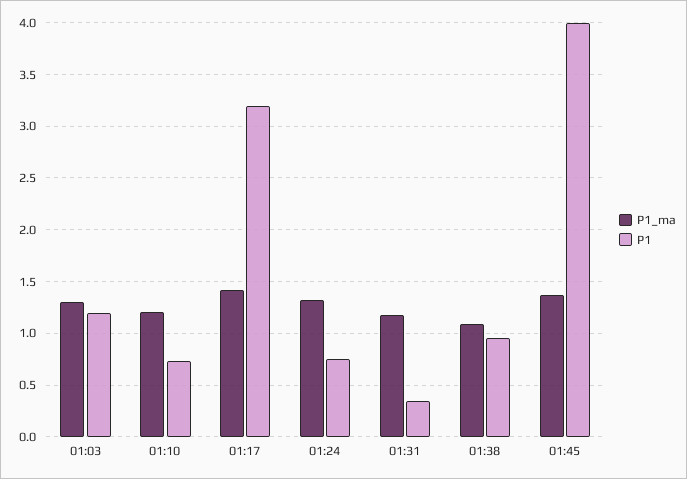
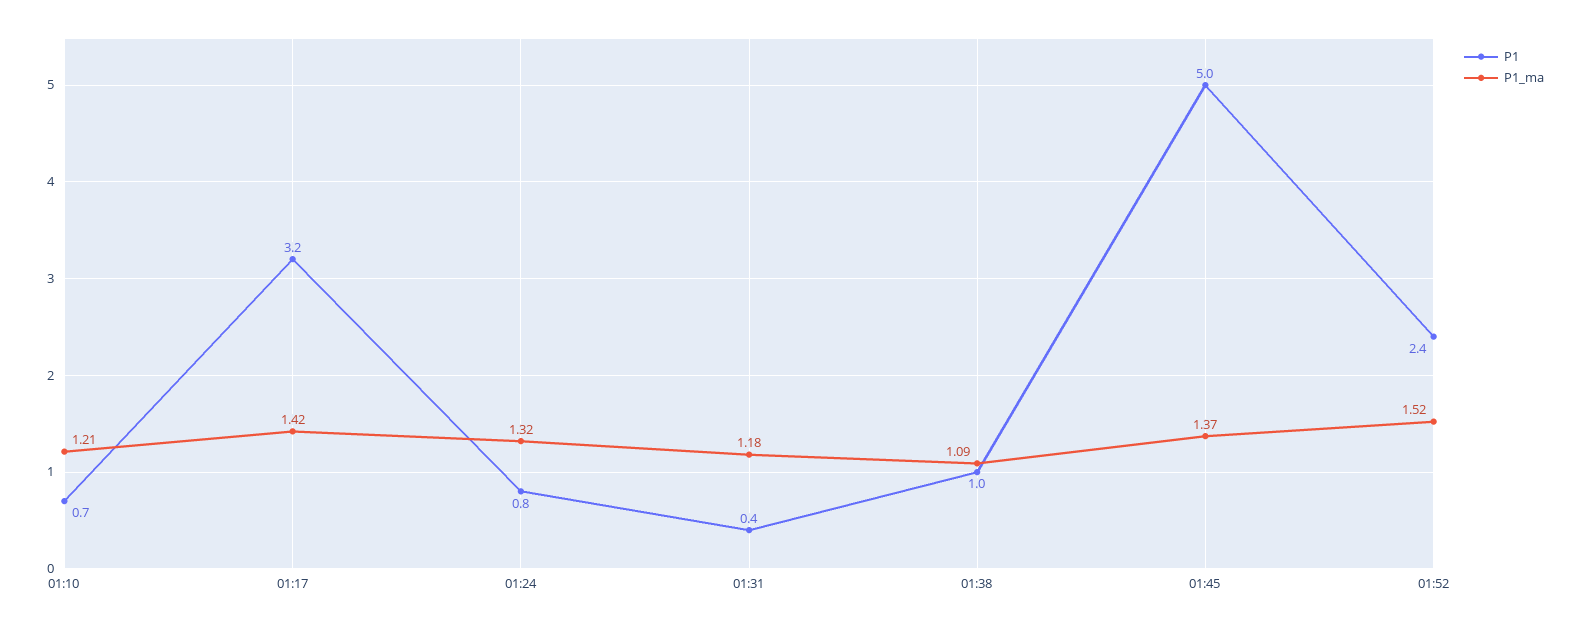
P1_ma, 01:03: 1.3 -> none
P1, 01:03: 1.2 -> none
P1, 01:45: 4 -> 5
P1, 01:52: none -> 2.4
P1_ma, 01:52: none -> 1.52

